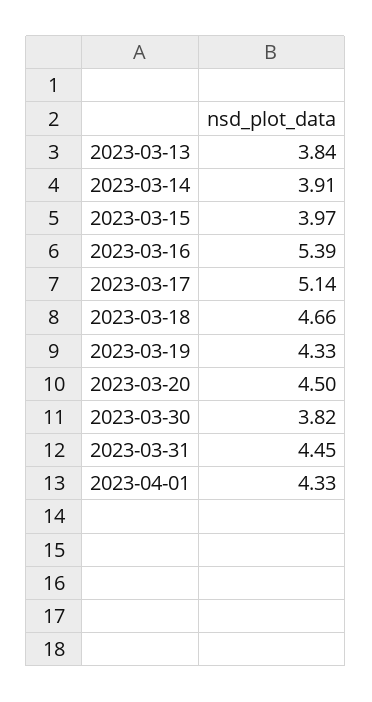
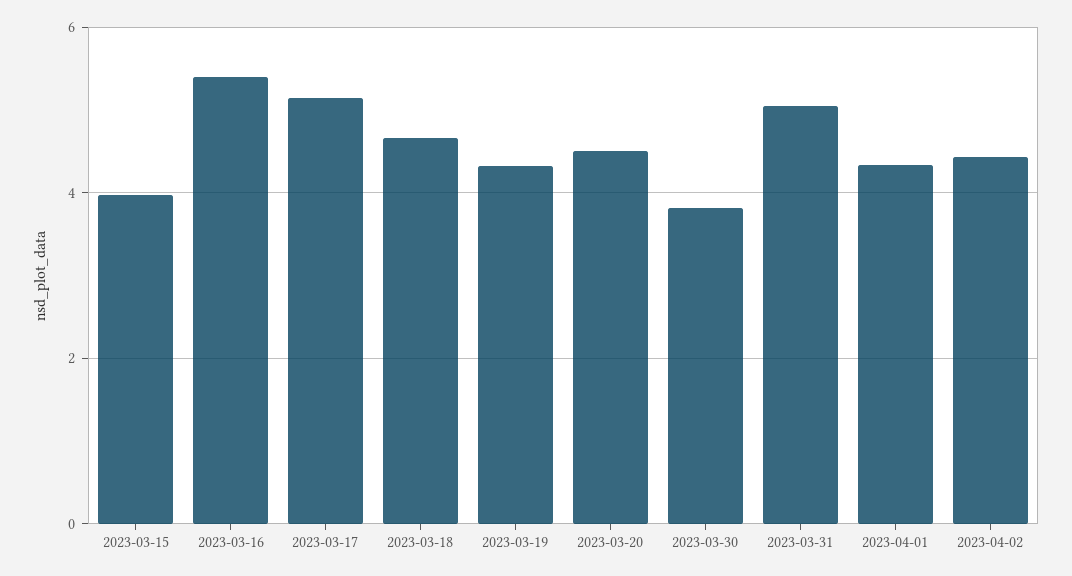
2023-03-13: 3.84 -> none
2023-03-14: 3.91 -> none
2023-03-31: 4.45 -> 5
2023-04-02: none -> 4.4

